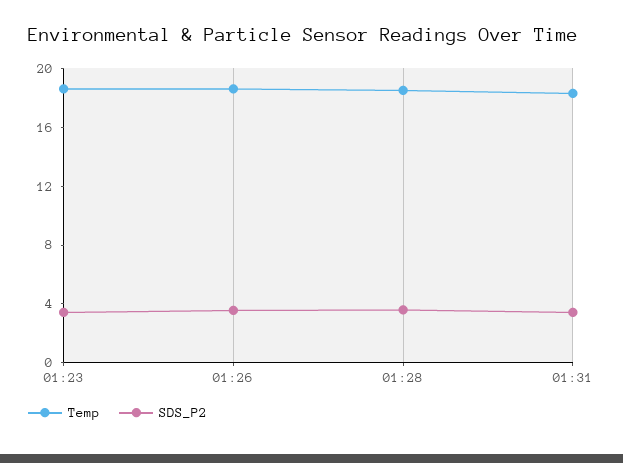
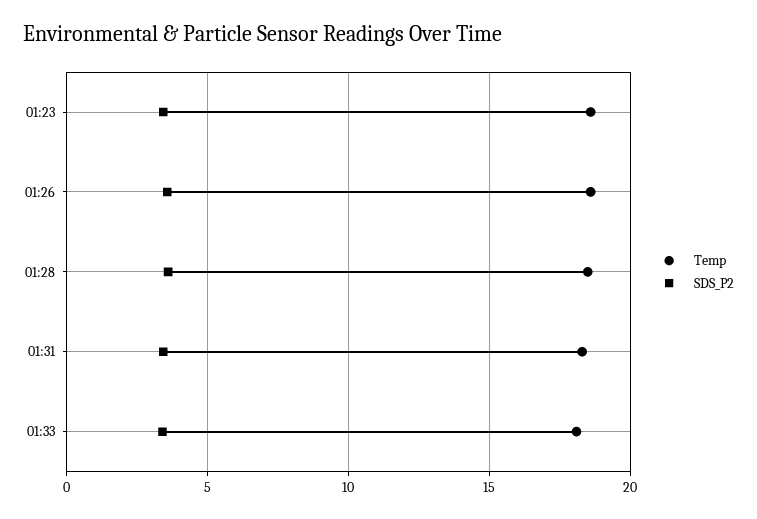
Temp, 01:33: none -> 18
SDS_P2, 01:33: none -> 3.5

